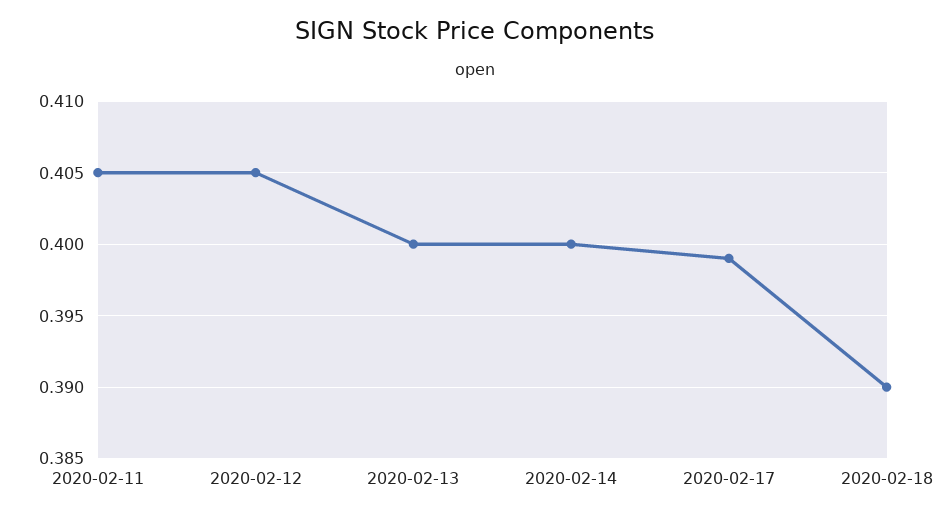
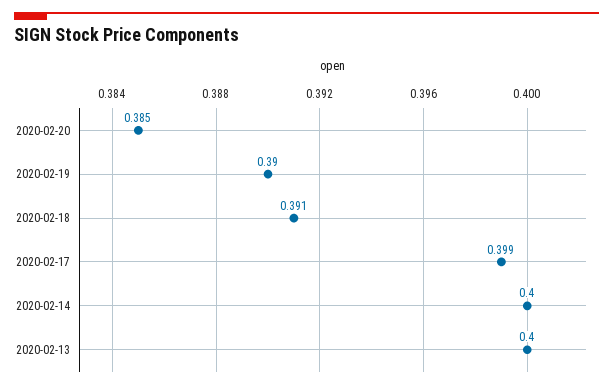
2020-02-11: 0.405 -> none
2020-02-12: 0.405 -> none
2020-02-18: 0.39 -> 0.391
2020-02-20: none -> 0.385
2020-02-19: none -> 0.39

